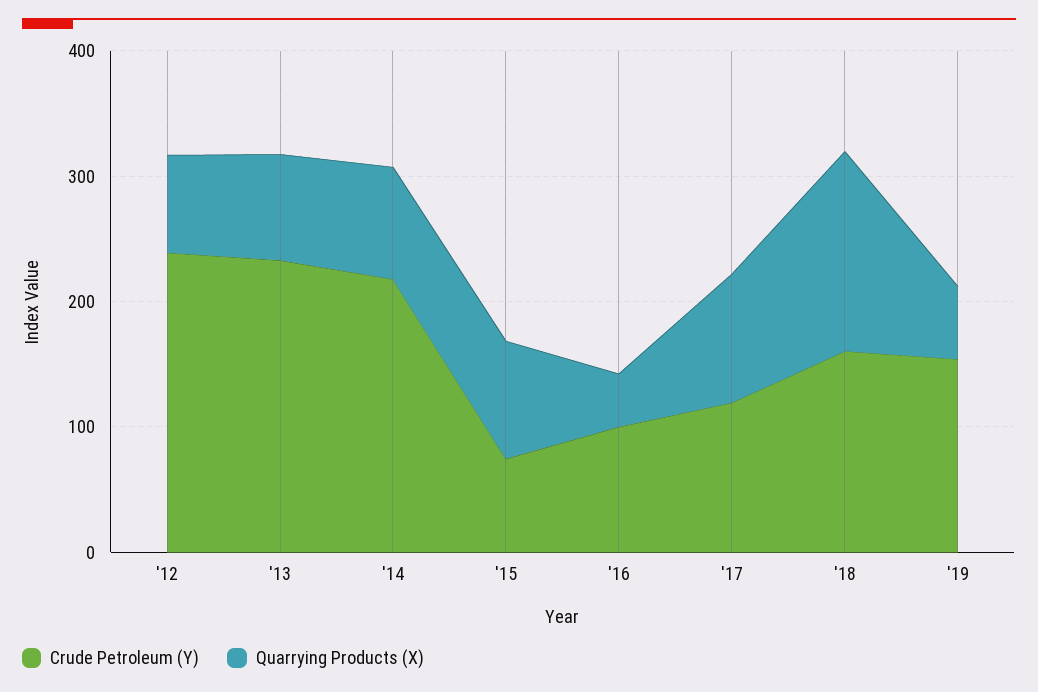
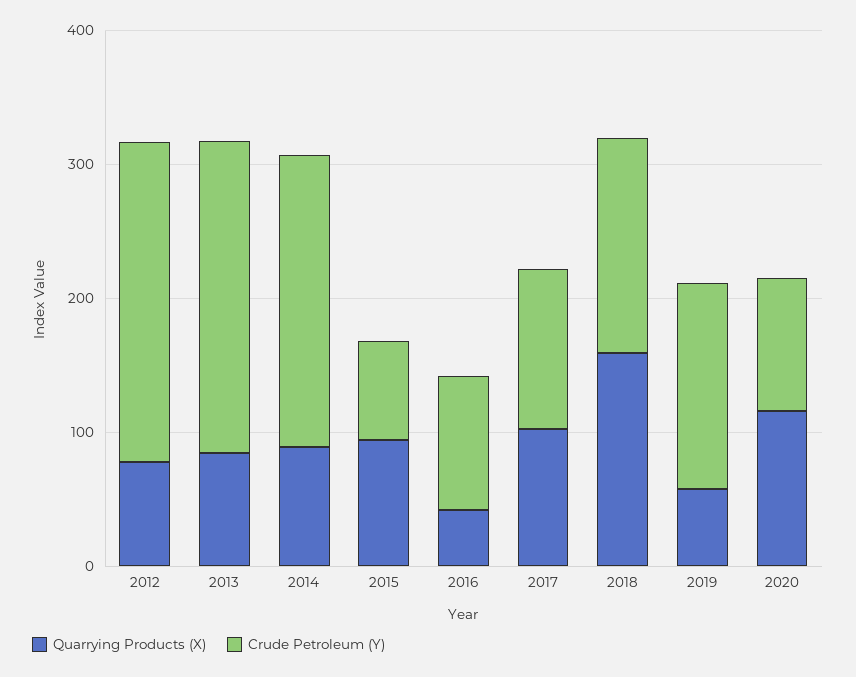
Quarrying Products (X), 2020: none -> 120
Crude Petroleum (Y), 2020: none -> 100

